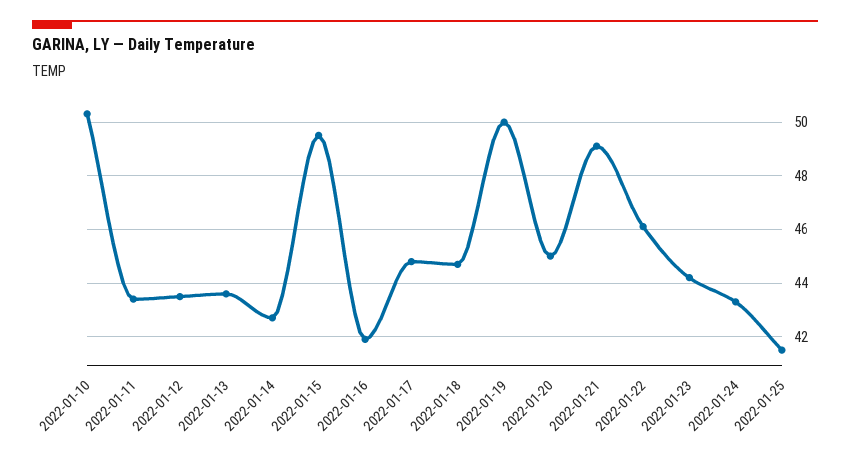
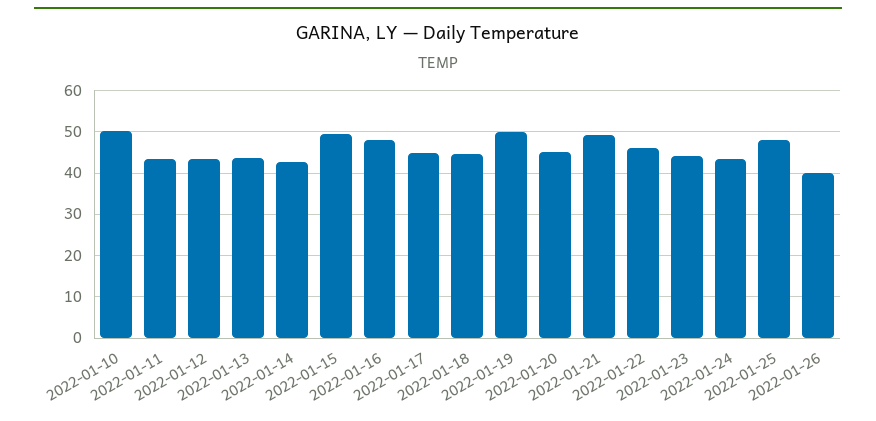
2022-01-16: 42 -> 48
2022-01-25: 41.5 -> 48
2022-01-26: none -> 40

